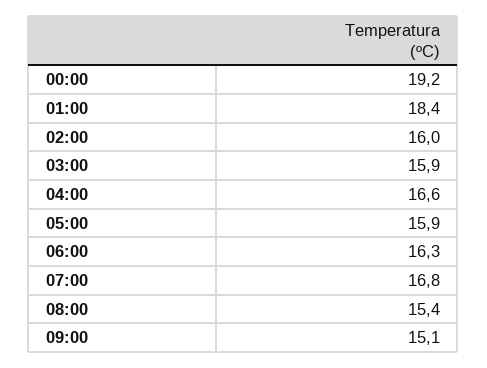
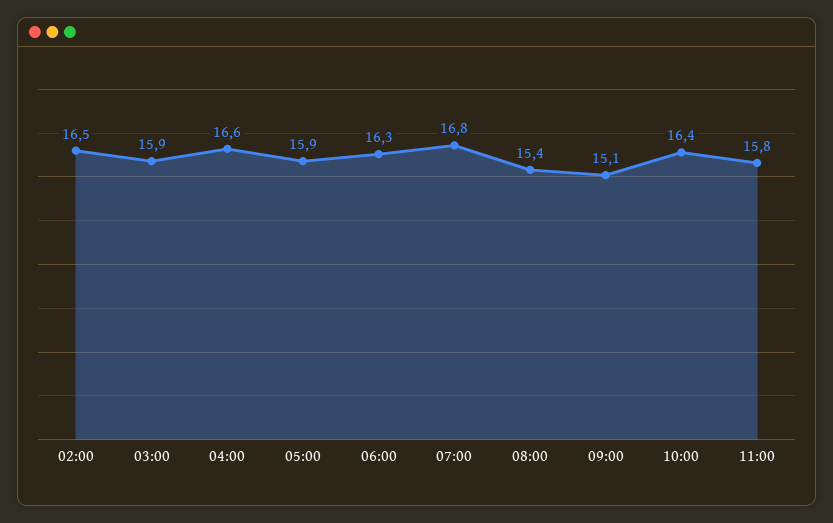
00:00: 19.2 -> none
01:00: 18.4 -> none
02:00: 16 -> 16.5
10:00: none -> 16.4
11:00: none -> 15.8

